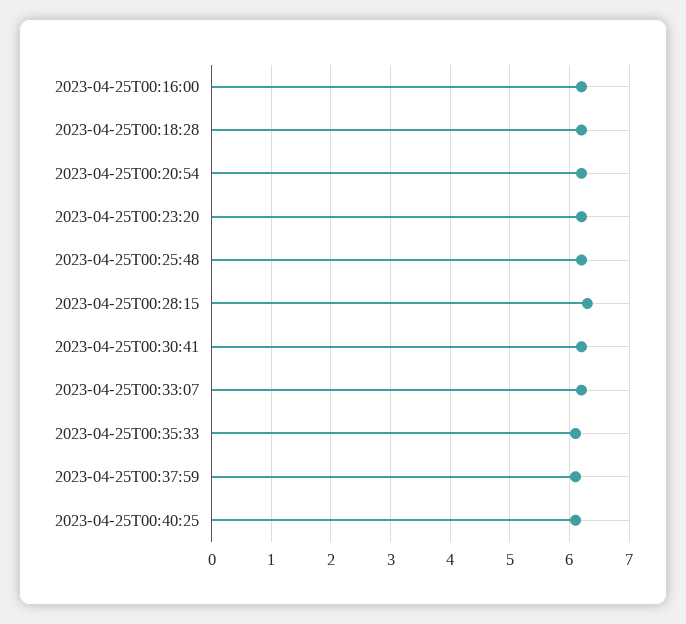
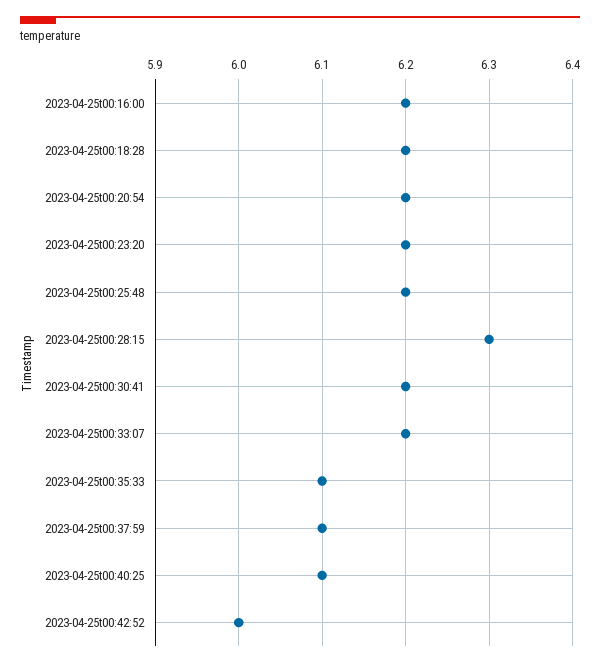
2023-04-25t00:42:52: none -> 6

